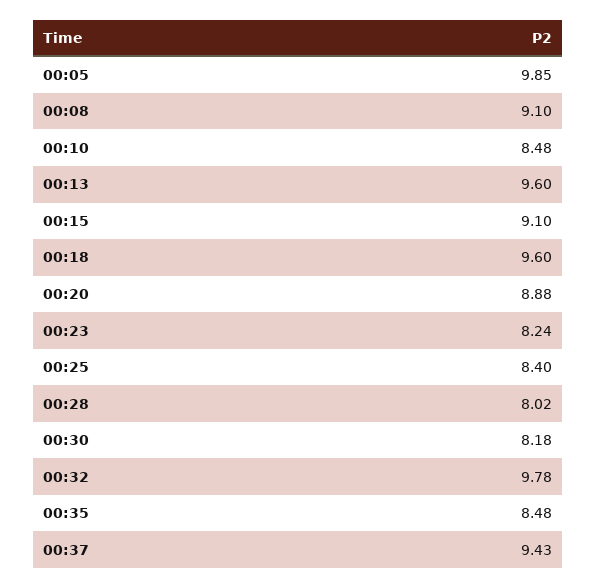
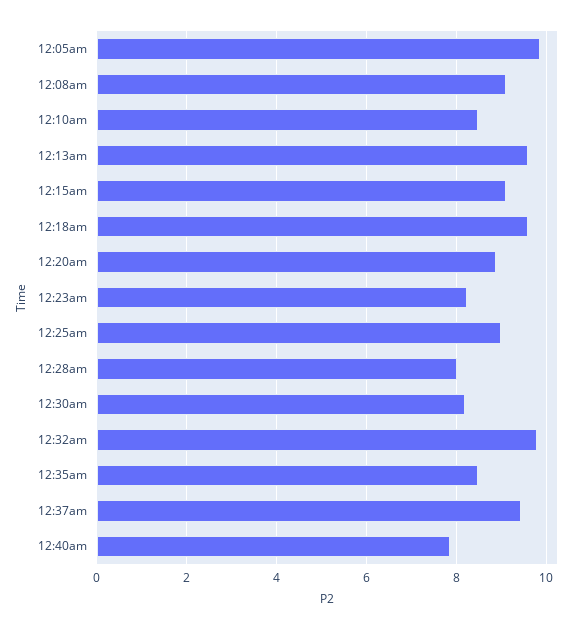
00:25: 8.4 -> 9
12:40am: none -> 7.8

